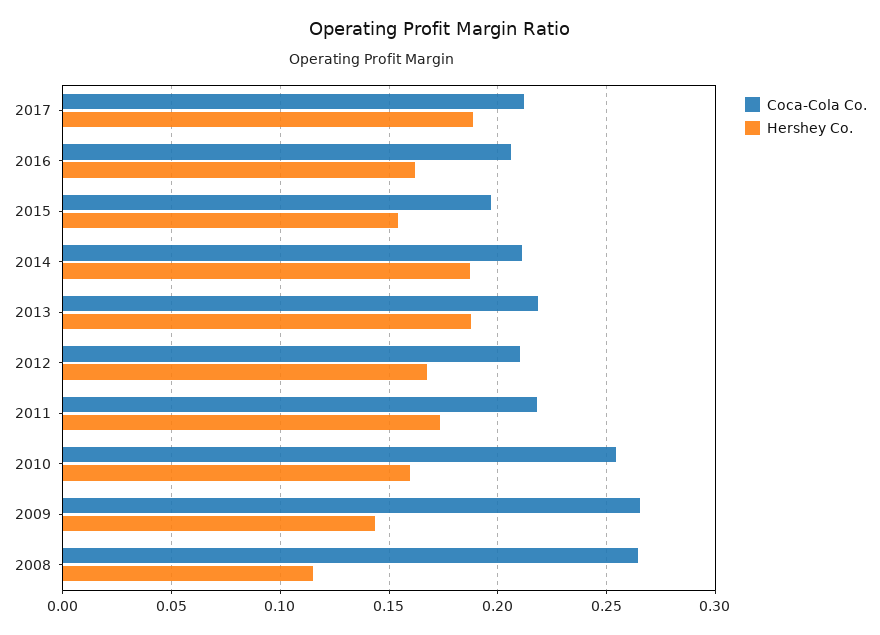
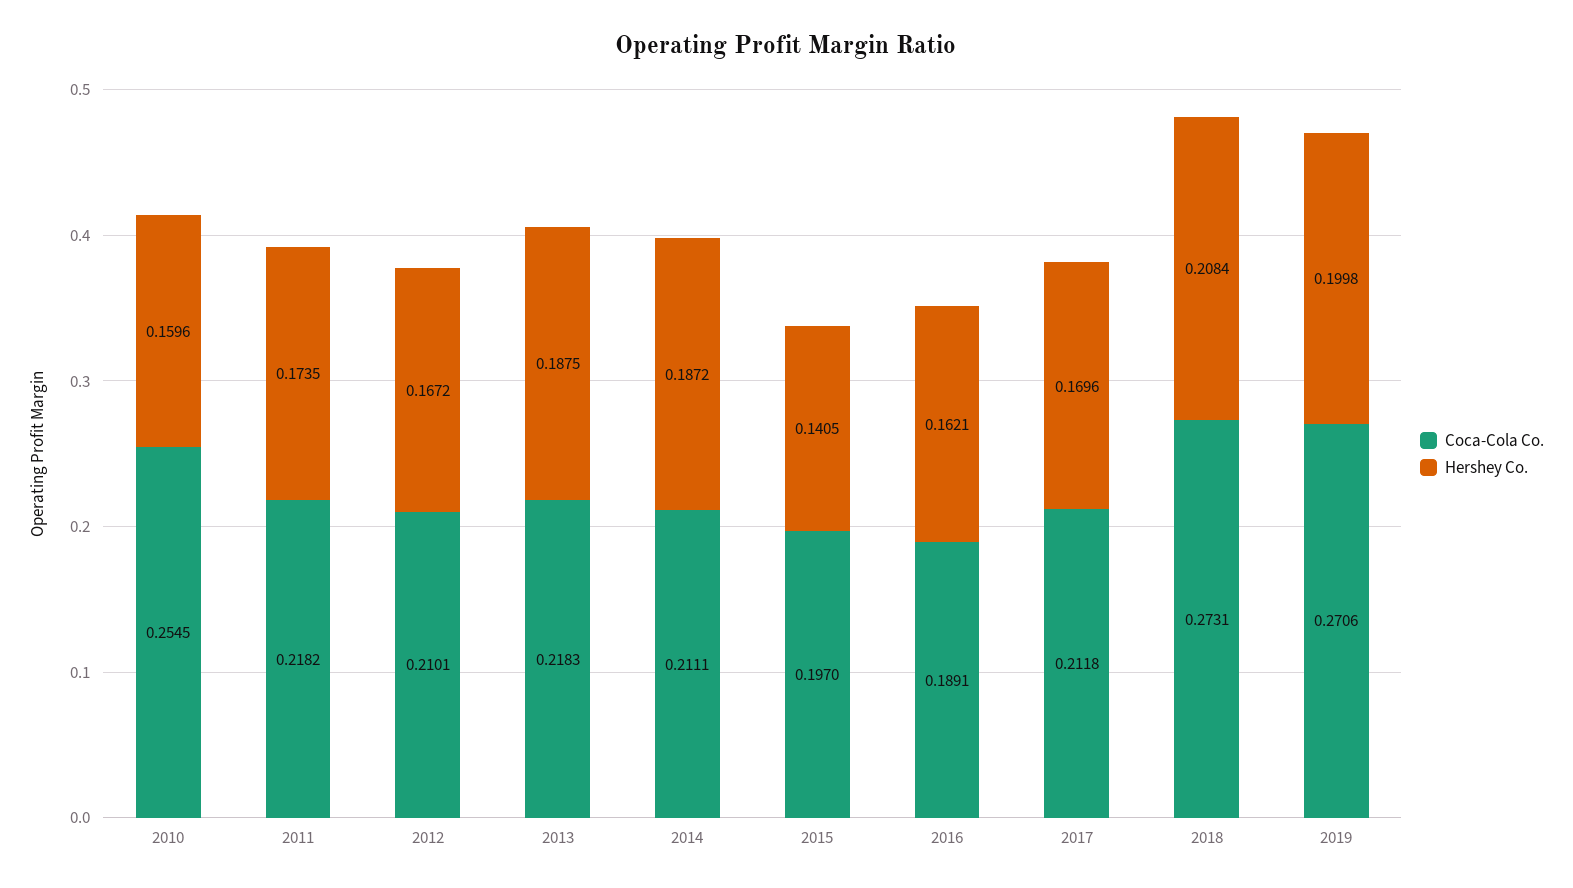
Hershey Co., 2017: 0.19 -> 0.1696
Coca-Cola Co., 2016: 0.205 -> 0.1891
Hershey Co., 2015: 0.155 -> 0.1405
Coca-Cola Co., 2009: 0.265 -> none
Hershey Co., 2009: 0.145 -> none
Coca-Cola Co., 2008: 0.265 -> none
Hershey Co., 2008: 0.115 -> none
Coca-Cola Co., 2018: none -> 0.2731
Hershey Co., 2018: none -> 0.2084
Coca-Cola Co., 2019: none -> 0.2706
Hershey Co., 2019: none -> 0.1998

